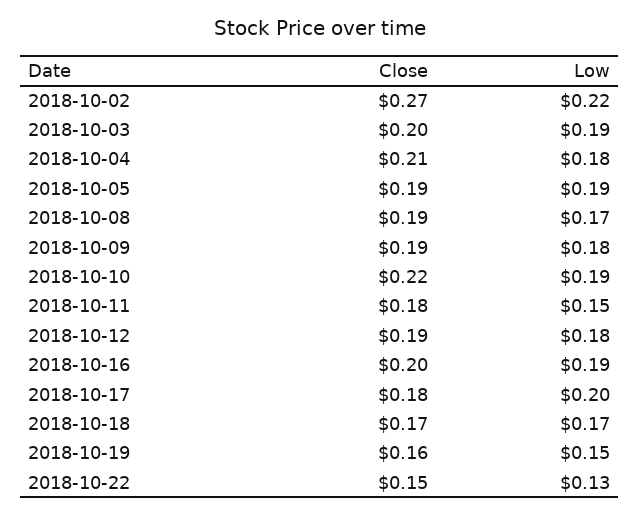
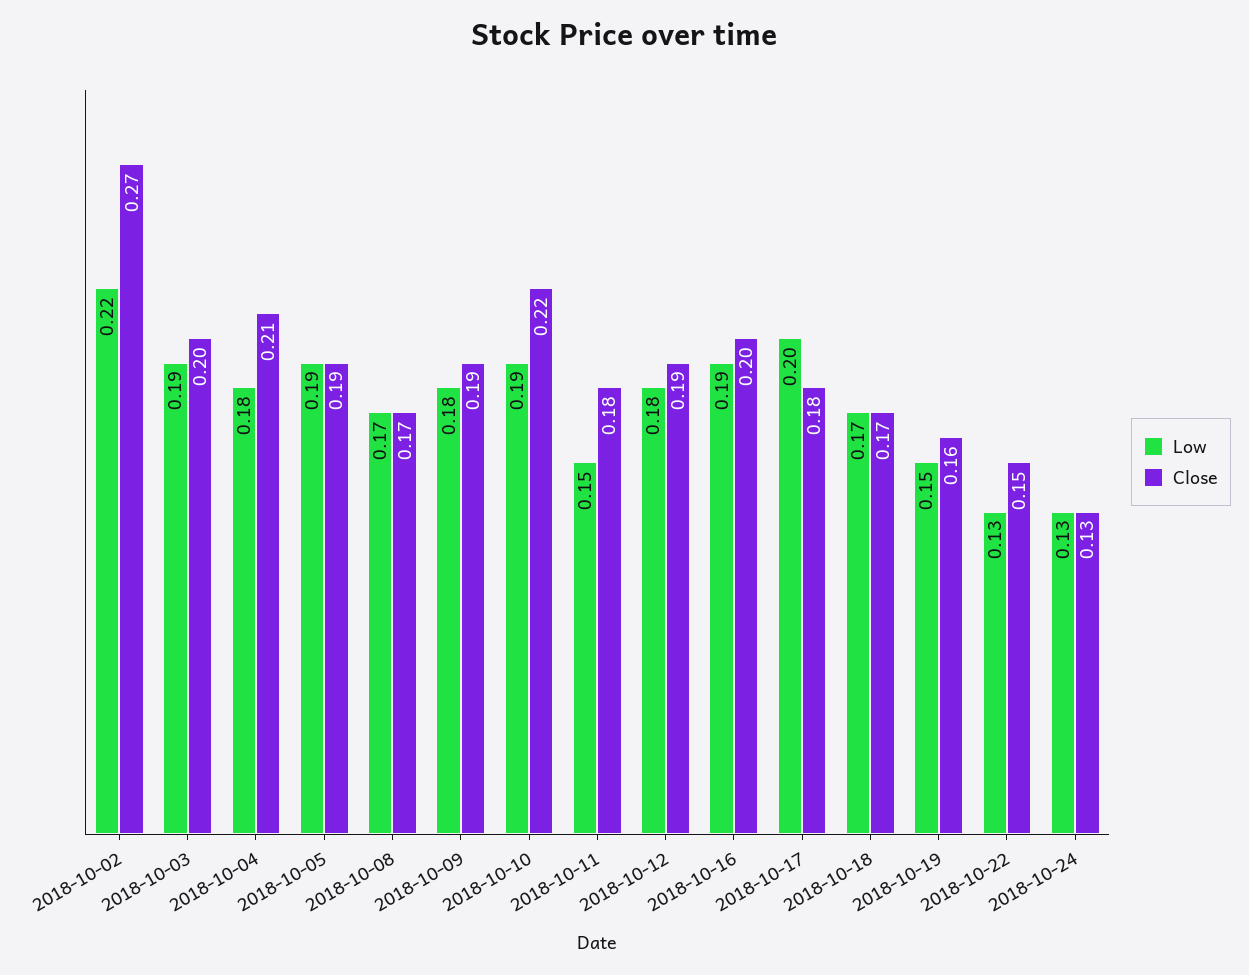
Close, 2018-10-08: 0.19 -> 0.17
Low, 2018-10-24: none -> 0.13
Close, 2018-10-24: none -> 0.13

